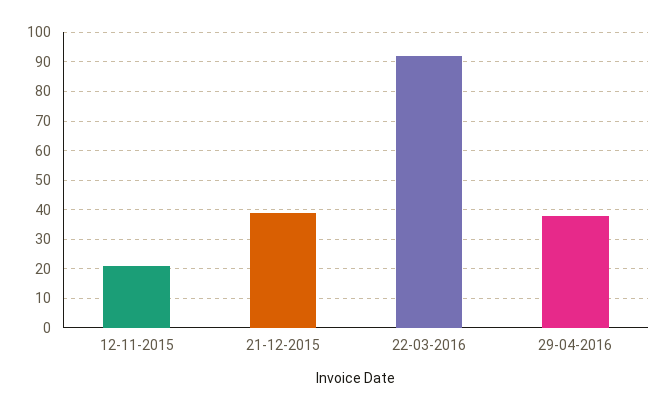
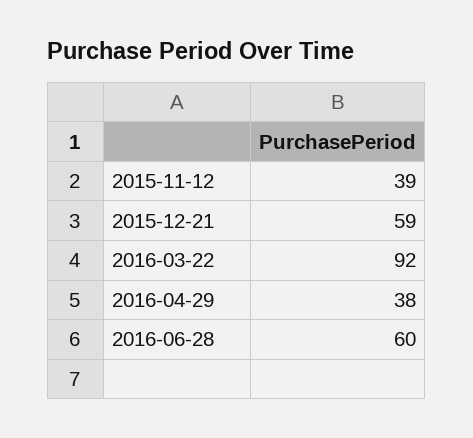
12-11-2015: 20 -> 39
21-12-2015: 40 -> 59
2016-06-28: none -> 60

